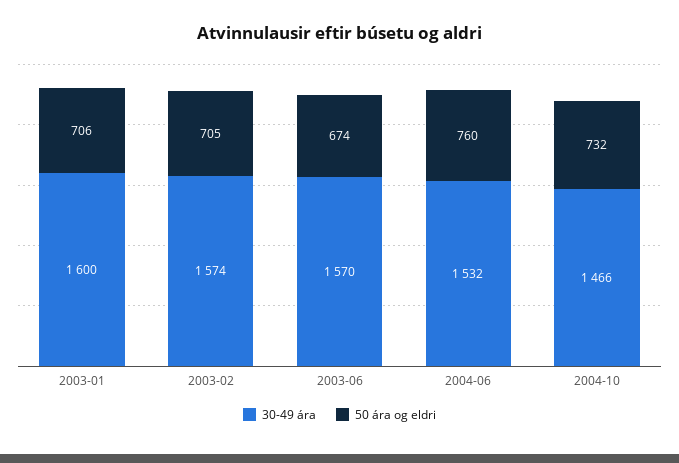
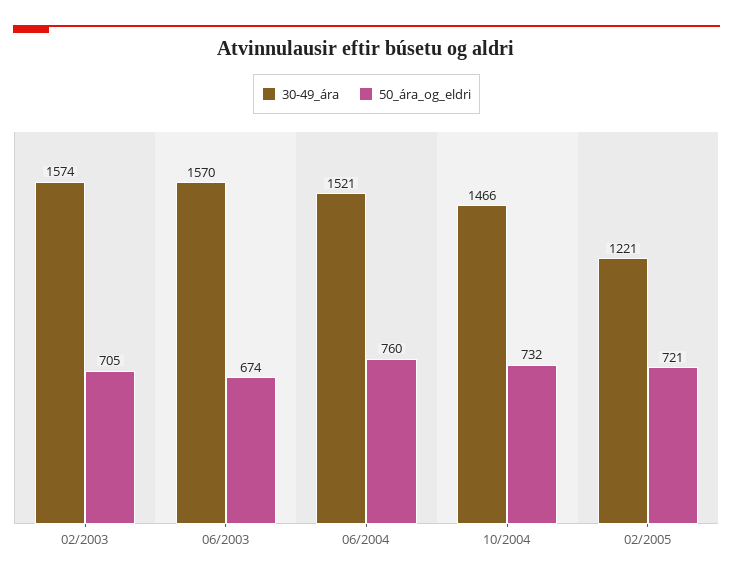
30-49 ára, 2003-01: 1600 -> none
50 ára og eldri, 2003-01: 706 -> none
30-49 ára, 2004-06: 1532 -> 1521
30-49 ára, 02/2005: none -> 1221
50 ára og eldri, 02/2005: none -> 721

